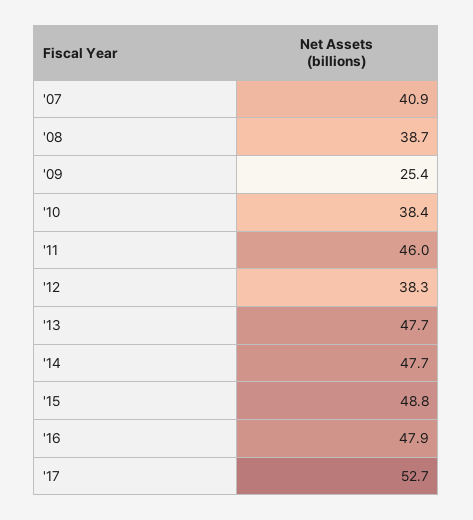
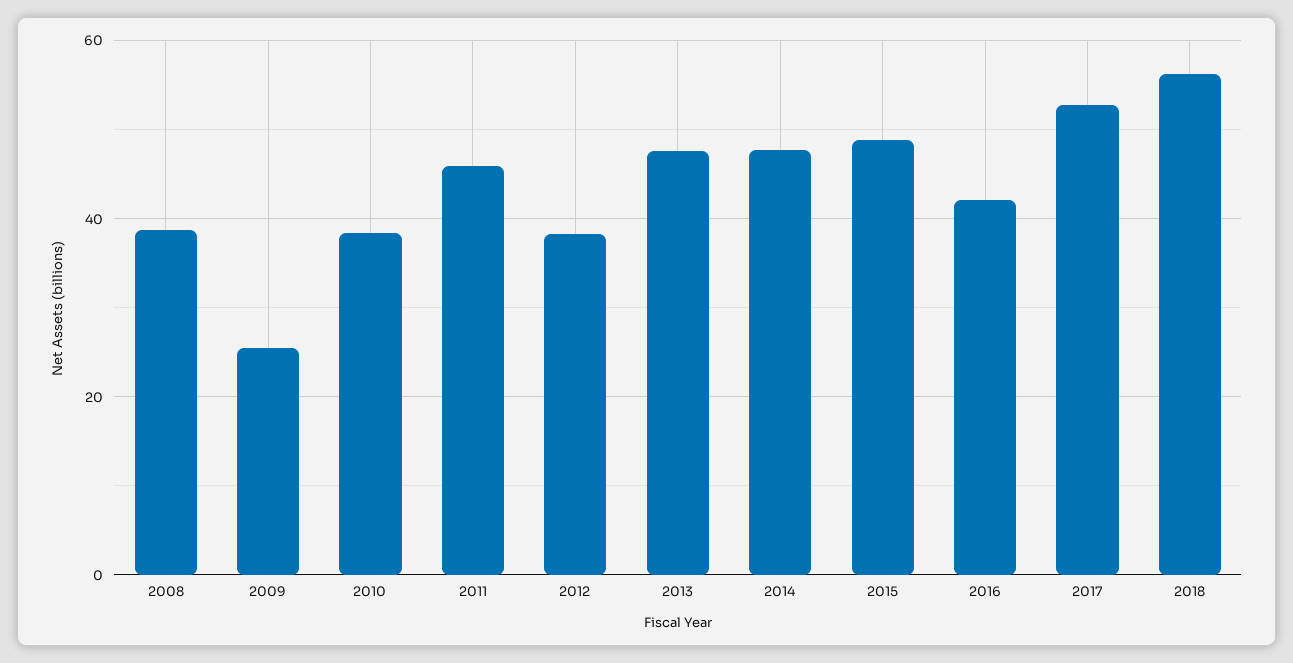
'07: 40.9 -> none
'16: 47.9 -> 42
2018: none -> 56

